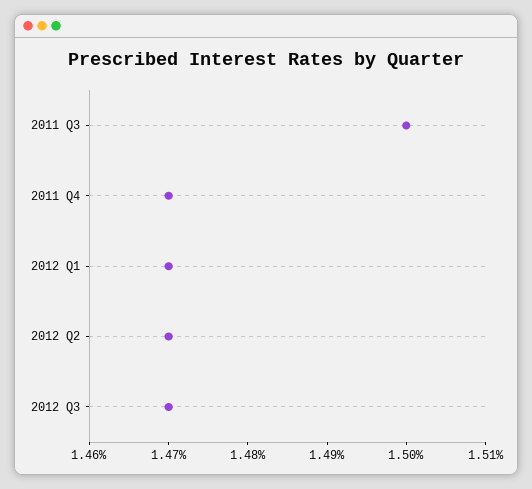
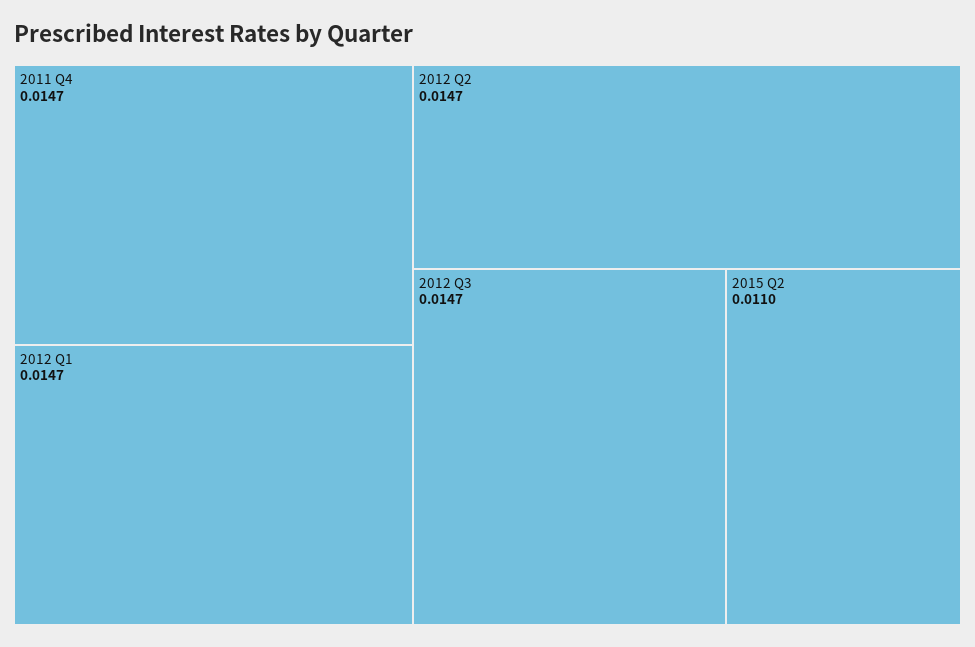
2011 Q3: 0.015 -> none
2015 Q2: none -> 0.011

